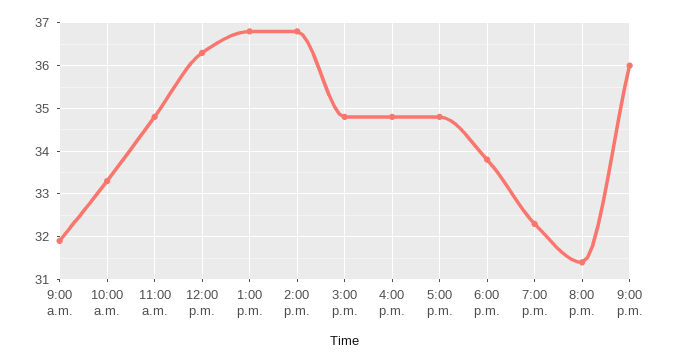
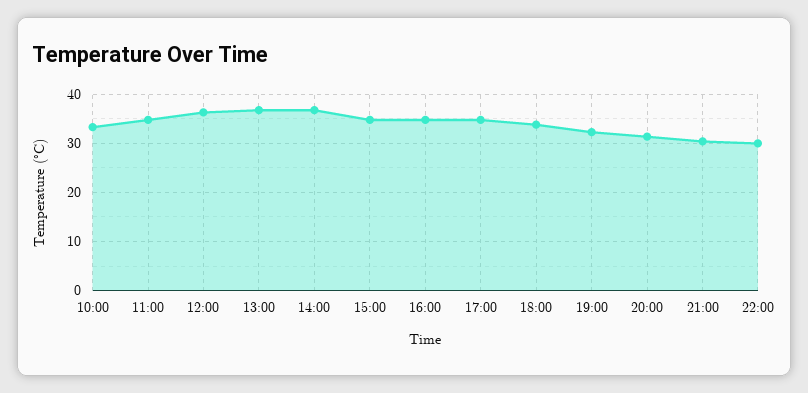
9:00 a.m.: 32 -> none
9:00 p.m.: 36 -> 30
22:00: none -> 30

